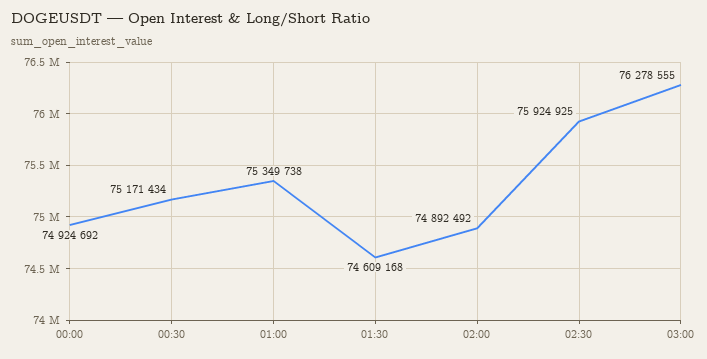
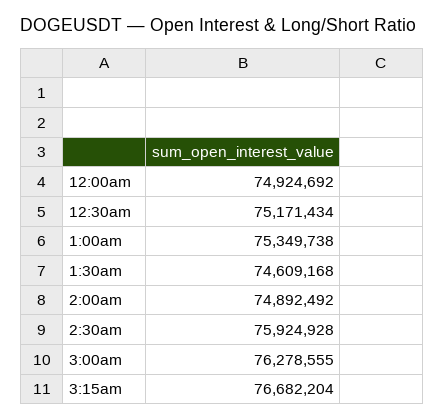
02:30: 75924925 -> 75924928
3:15am: none -> 76682204

